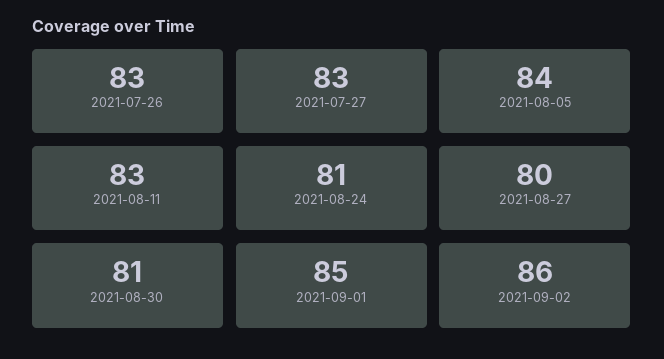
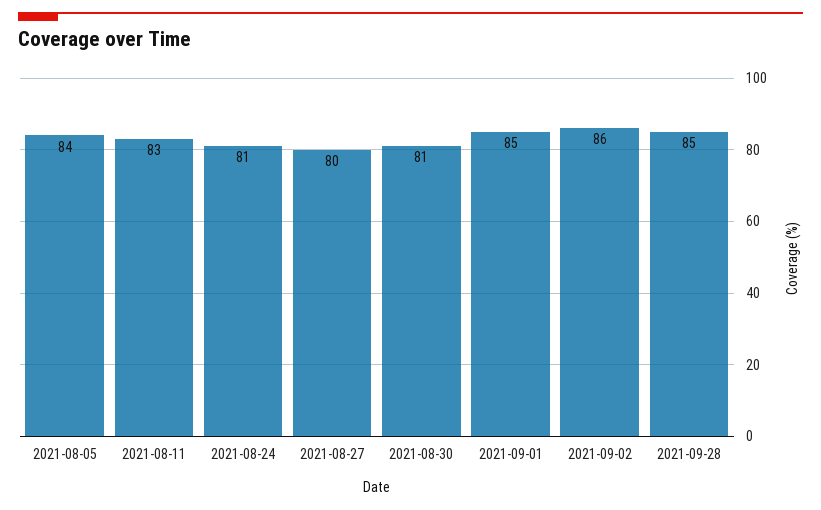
2021-07-26: 83 -> none
2021-07-27: 83 -> none
2021-09-28: none -> 85

